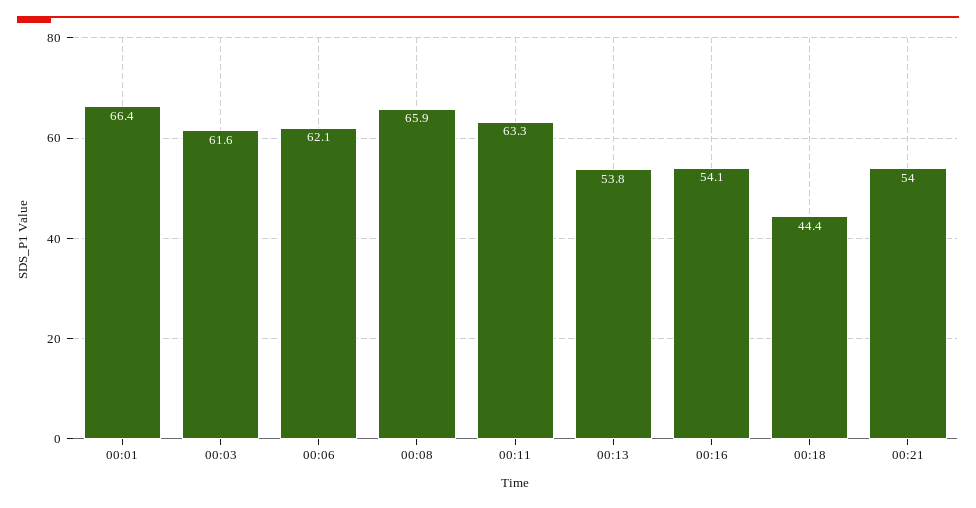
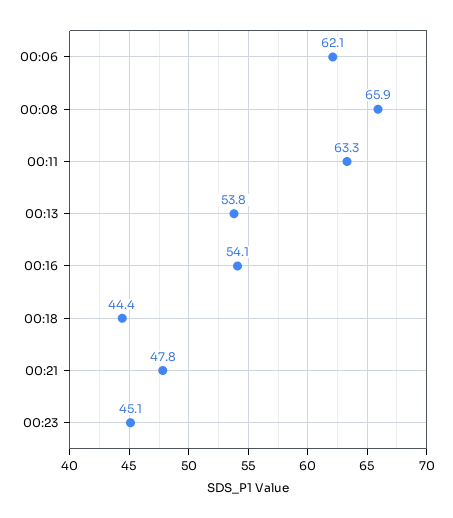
00:01: 66.4 -> none
00:03: 61.6 -> none
00:21: 54 -> 47.8
00:23: none -> 45.1

